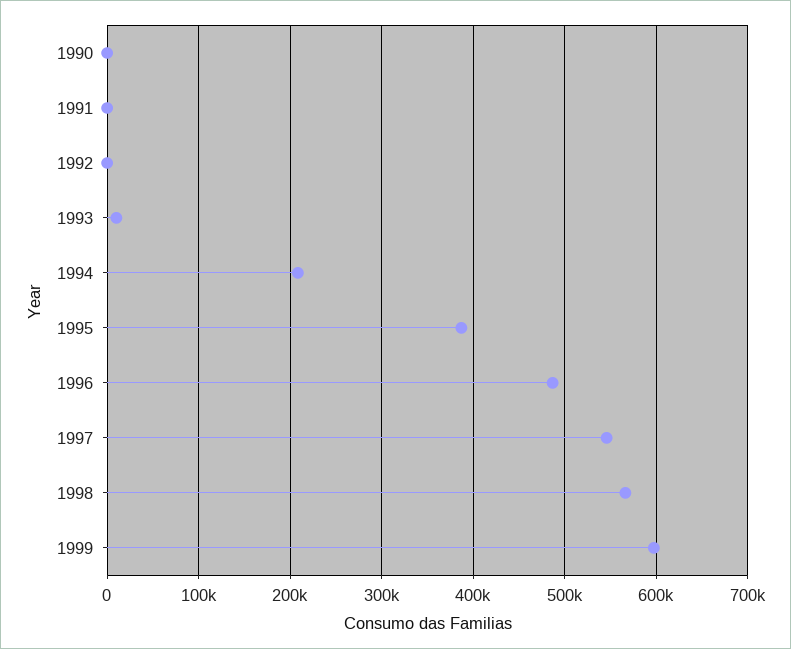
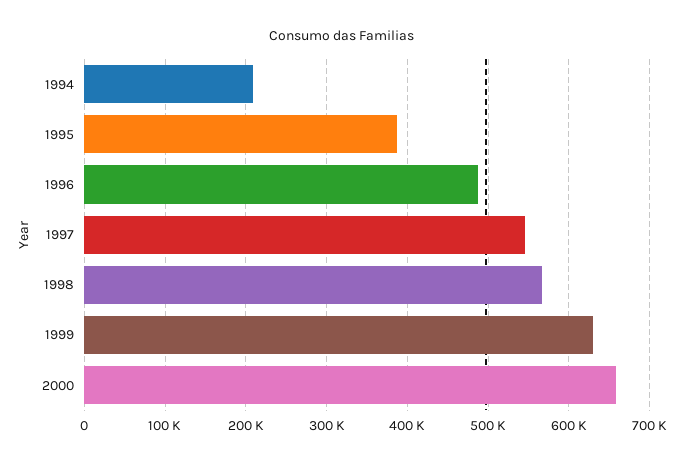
1990: 0 -> none
1991: 0 -> none
1992: 0 -> none
1993: 10000 -> none
1999: 600000 -> 630000
2000: none -> 660000

